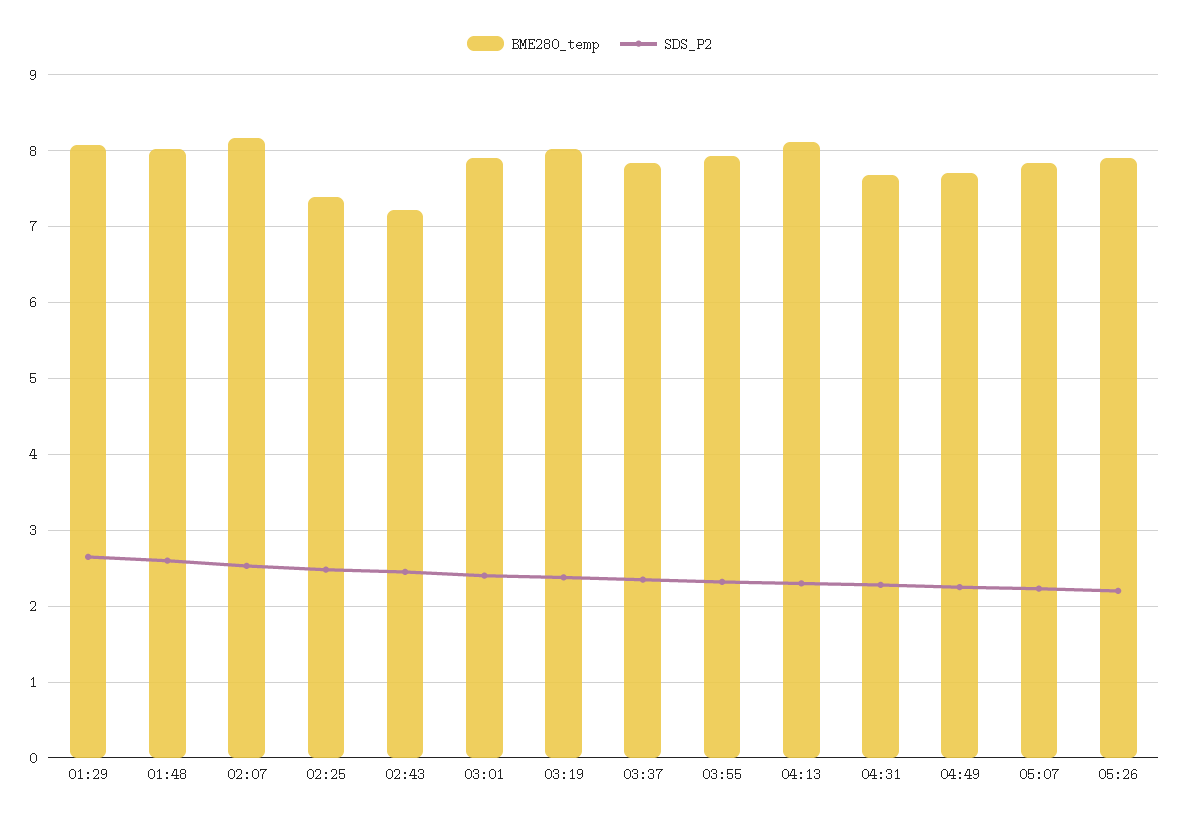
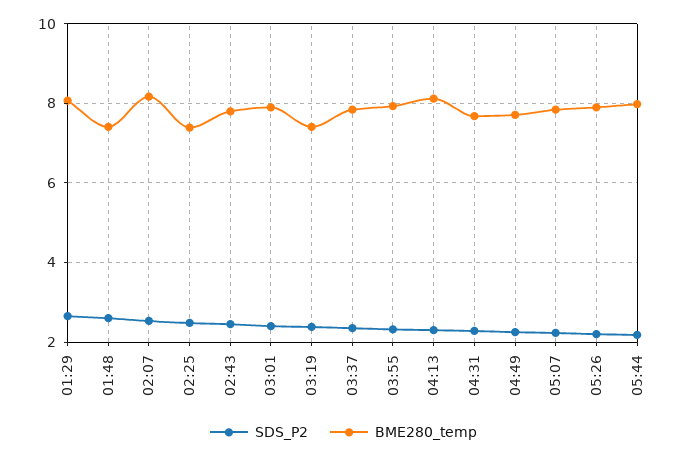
BME280_temp, 01:48: 8 -> 7.4
BME280_temp, 02:43: 7.2 -> 7.8
BME280_temp, 03:19: 8 -> 7.4
SDS_P2, 05:44: none -> 2.2
BME280_temp, 05:44: none -> 8

